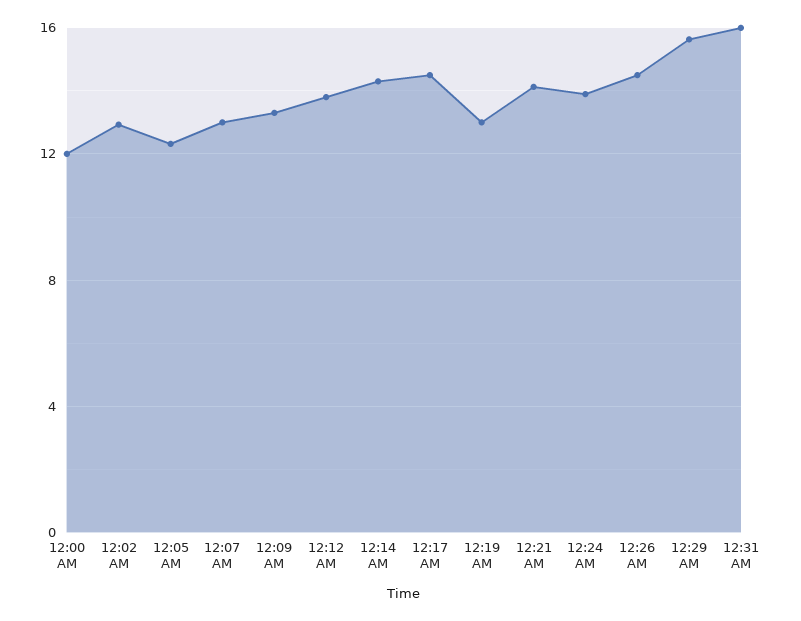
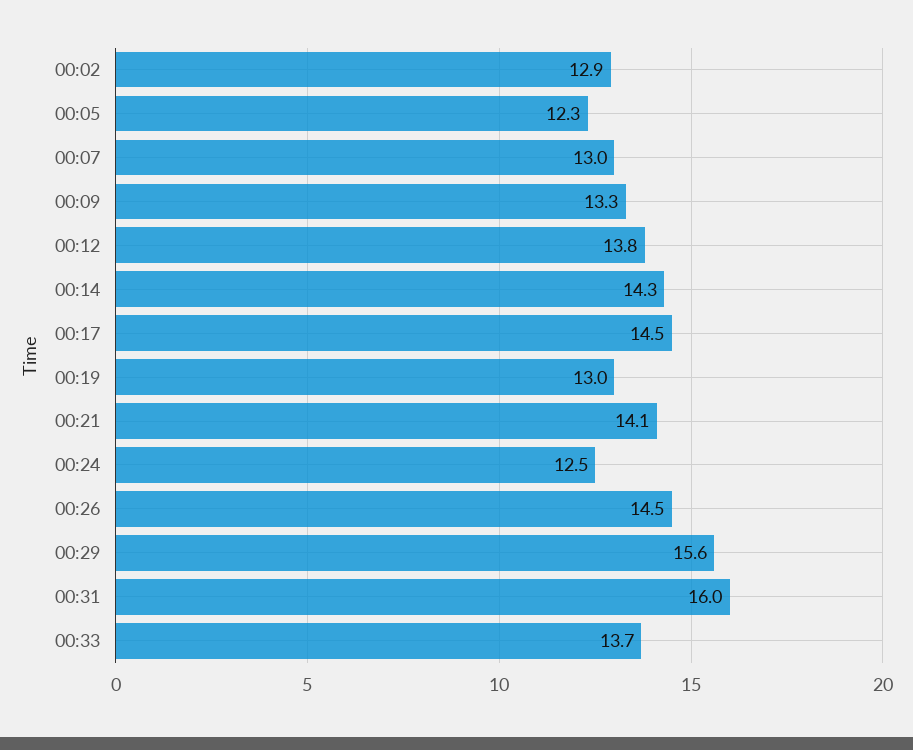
12:00 AM: 12 -> none
12:24 AM: 14 -> 12.5
00:33: none -> 13.7

